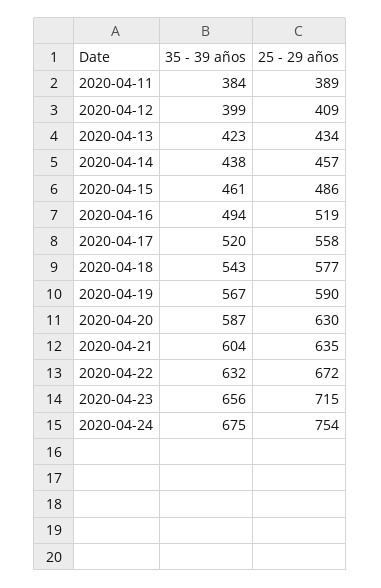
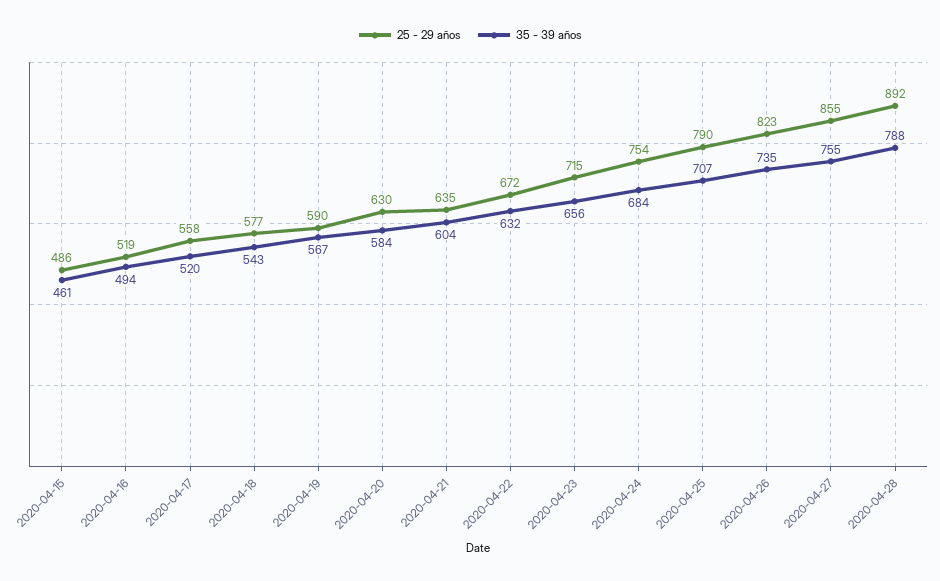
35 - 39 años, 2020-04-11: 384 -> none
25 - 29 años, 2020-04-11: 389 -> none
35 - 39 años, 2020-04-12: 399 -> none
25 - 29 años, 2020-04-12: 409 -> none
35 - 39 años, 2020-04-13: 423 -> none
25 - 29 años, 2020-04-13: 434 -> none
35 - 39 años, 2020-04-14: 438 -> none
25 - 29 años, 2020-04-14: 457 -> none
35 - 39 años, 2020-04-20: 587 -> 584
35 - 39 años, 2020-04-24: 675 -> 684
25 - 29 años, 2020-04-25: none -> 790
35 - 39 años, 2020-04-25: none -> 707
25 - 29 años, 2020-04-26: none -> 823
35 - 39 años, 2020-04-26: none -> 735
25 - 29 años, 2020-04-27: none -> 855
35 - 39 años, 2020-04-27: none -> 755
25 - 29 años, 2020-04-28: none -> 892
35 - 39 años, 2020-04-28: none -> 788

